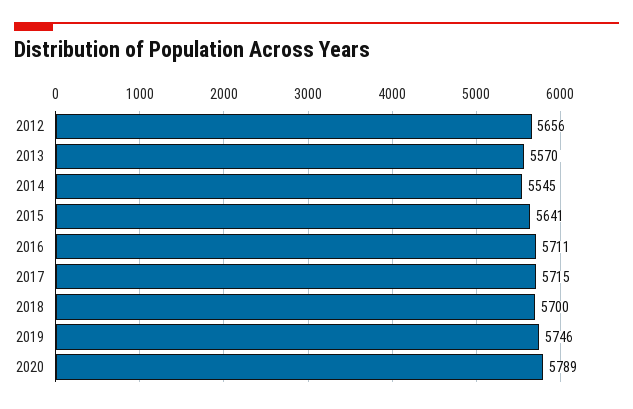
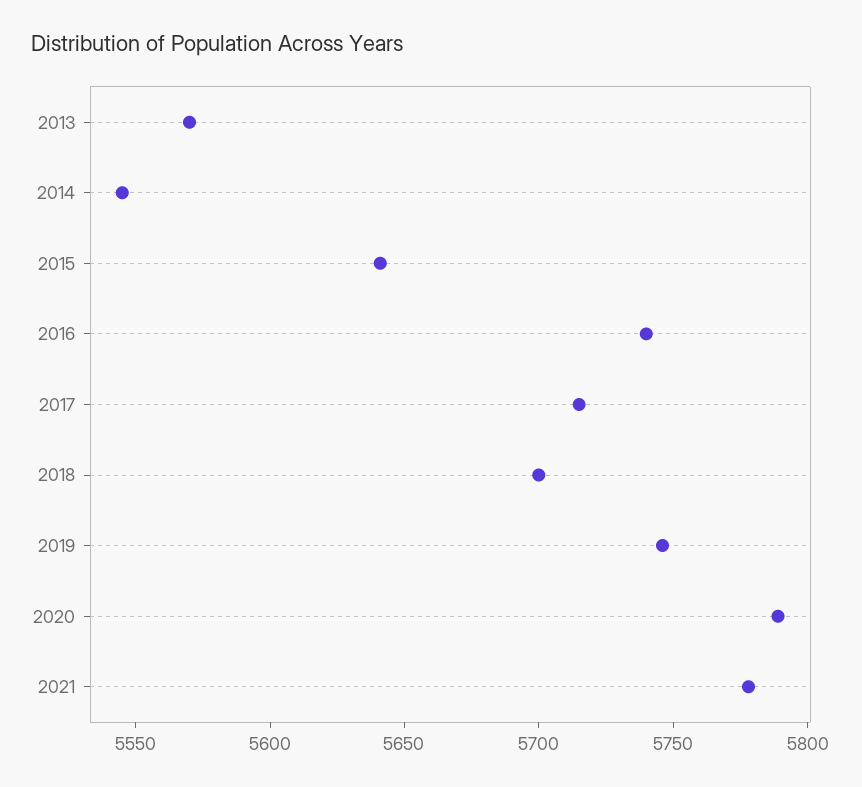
2012: 5656 -> none
2016: 5711 -> 5740
2021: none -> 5780

